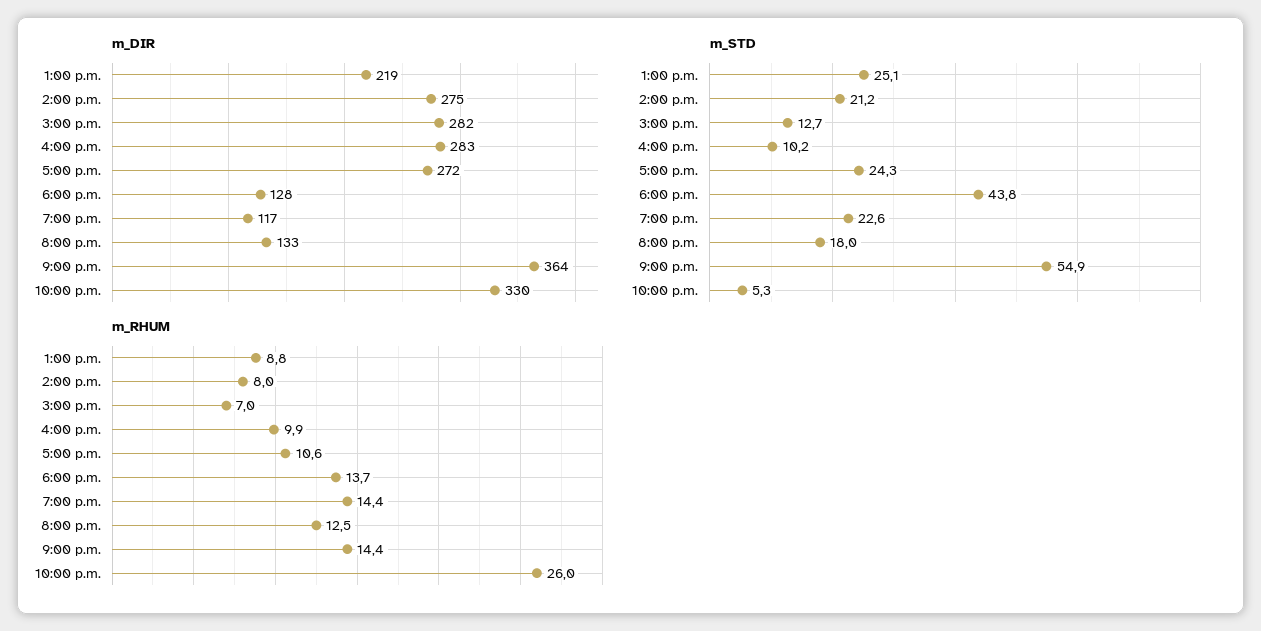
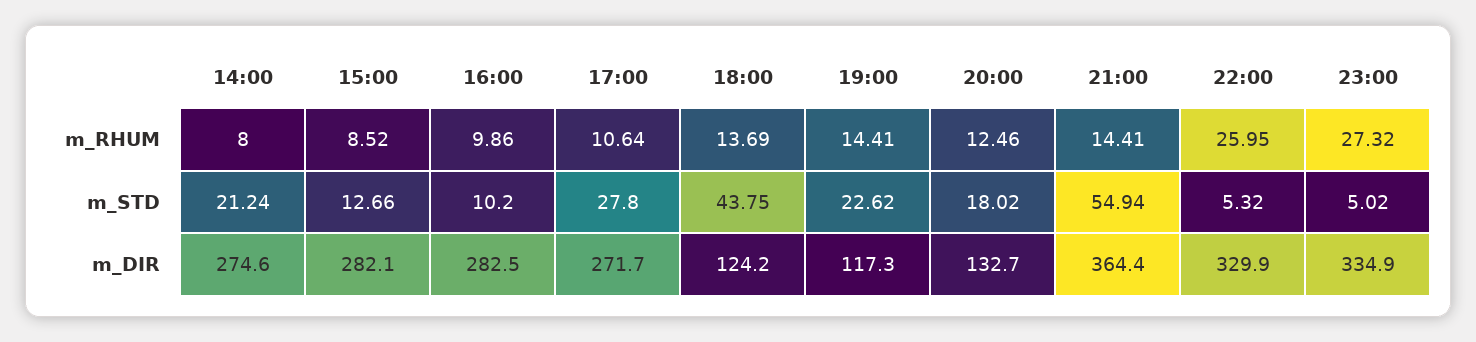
m_DIR, 1:00 p.m.: 219 -> none
m_DIR, 6:00 p.m.: 128 -> 124.2
m_STD, 1:00 p.m.: 25.1 -> none
m_STD, 5:00 p.m.: 24.3 -> 27.8
m_RHUM, 1:00 p.m.: 8.8 -> none
m_RHUM, 3:00 p.m.: 7 -> 8.52
m_RHUM, 23:00: none -> 27.32
m_STD, 23:00: none -> 5.02
m_DIR, 23:00: none -> 334.9

